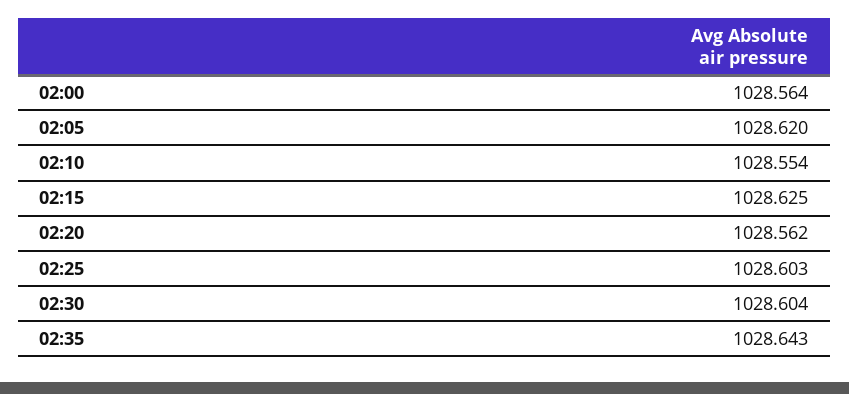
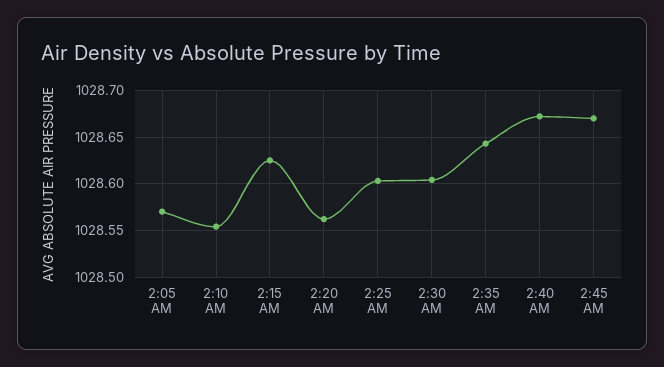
02:00: 1028.564 -> none
02:05: 1028.62 -> 1028.57
2:40 AM: none -> 1028.67
2:45 AM: none -> 1028.67

